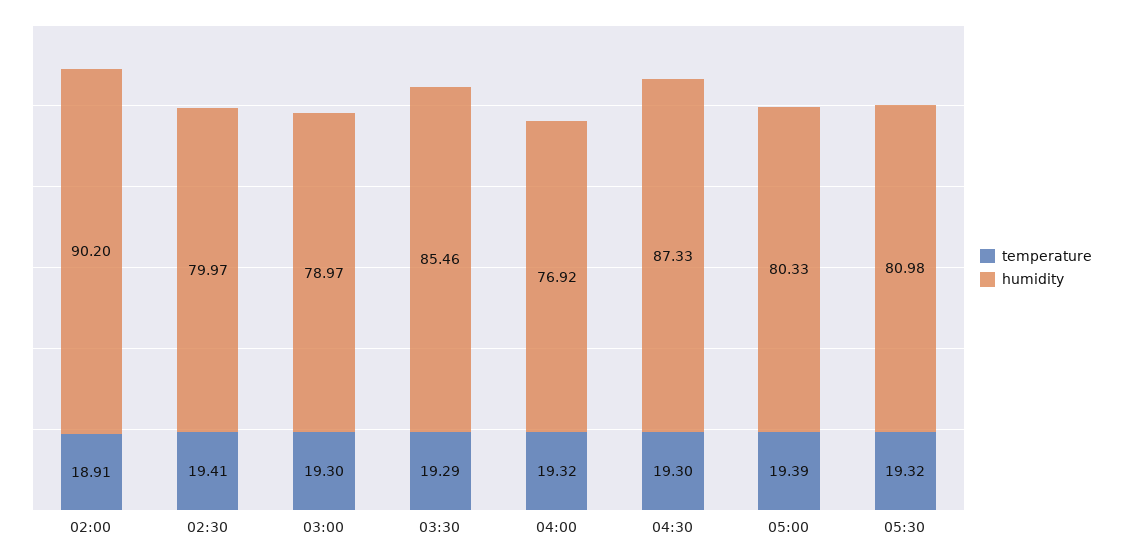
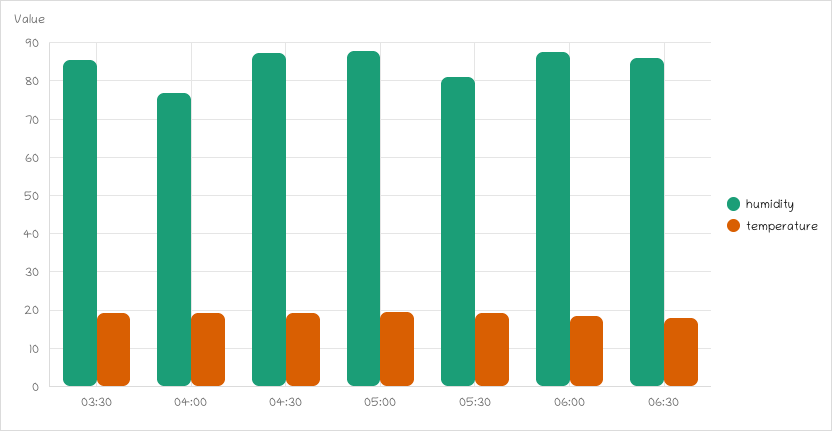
temperature, 02:00: 18.91 -> none
humidity, 02:00: 90.2 -> none
temperature, 02:30: 19.41 -> none
humidity, 02:30: 79.97 -> none
temperature, 03:00: 19.3 -> none
humidity, 03:00: 78.97 -> none
humidity, 05:00: 80.33 -> 88
humidity, 06:00: none -> 88
temperature, 06:00: none -> 18
humidity, 06:30: none -> 86
temperature, 06:30: none -> 18

